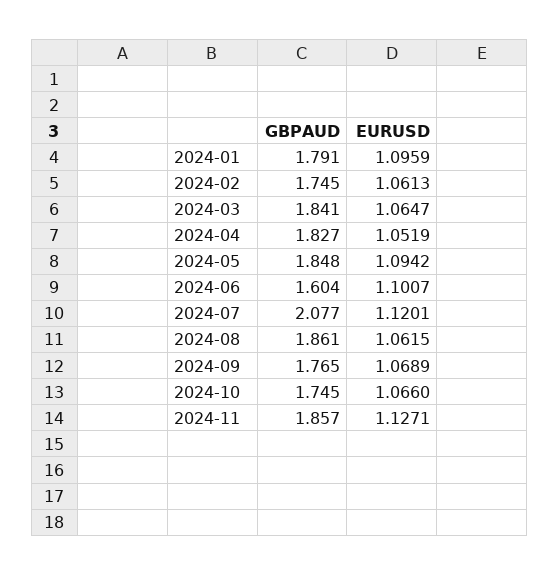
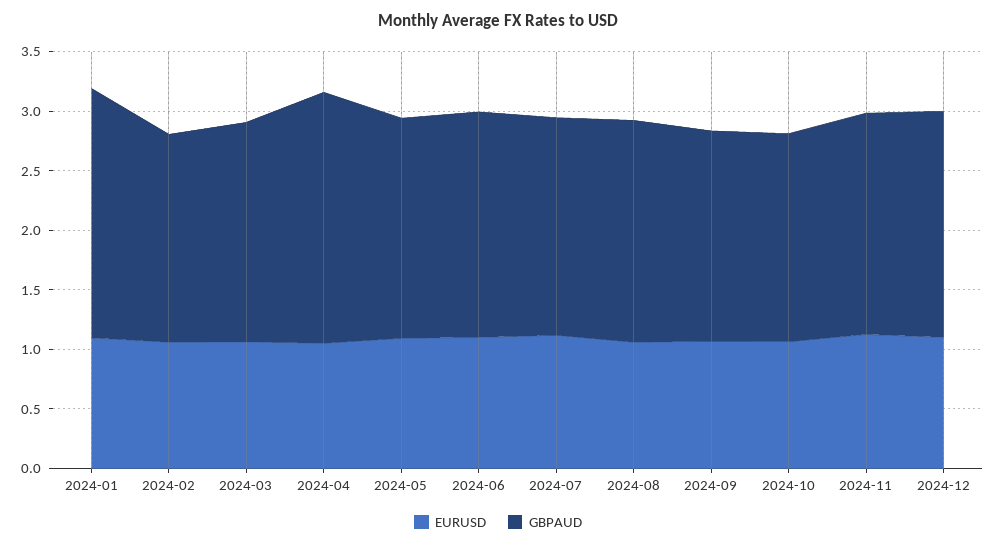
GBPAUD, 2024-01: 1.791 -> 2.1
GBPAUD, 2024-04: 1.827 -> 2.1
GBPAUD, 2024-06: 1.604 -> 1.9
GBPAUD, 2024-07: 2.077 -> 1.8
EURUSD, 2024-12: none -> 1.1
GBPAUD, 2024-12: none -> 1.9

